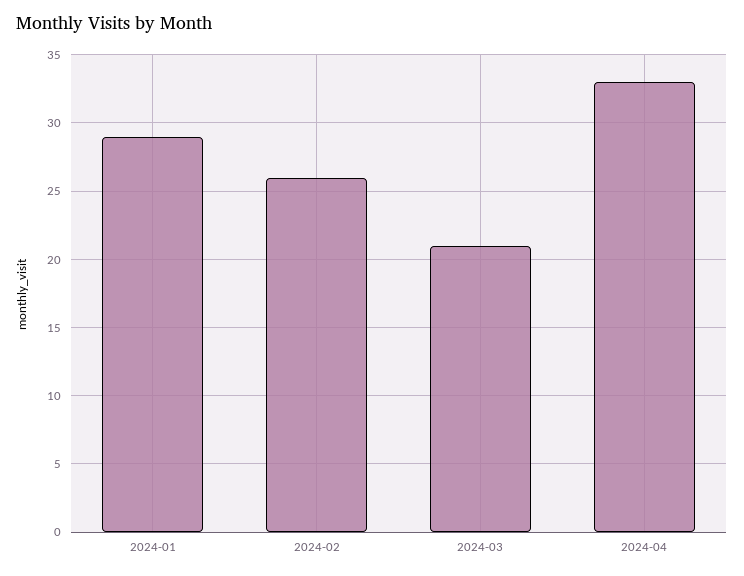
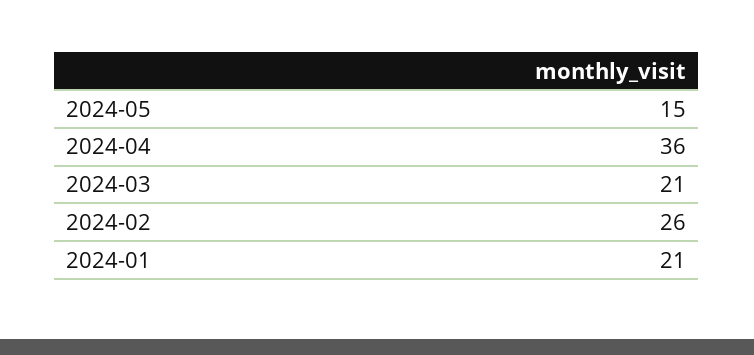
2024-01: 29 -> 21
2024-04: 33 -> 36
2024-05: none -> 15

